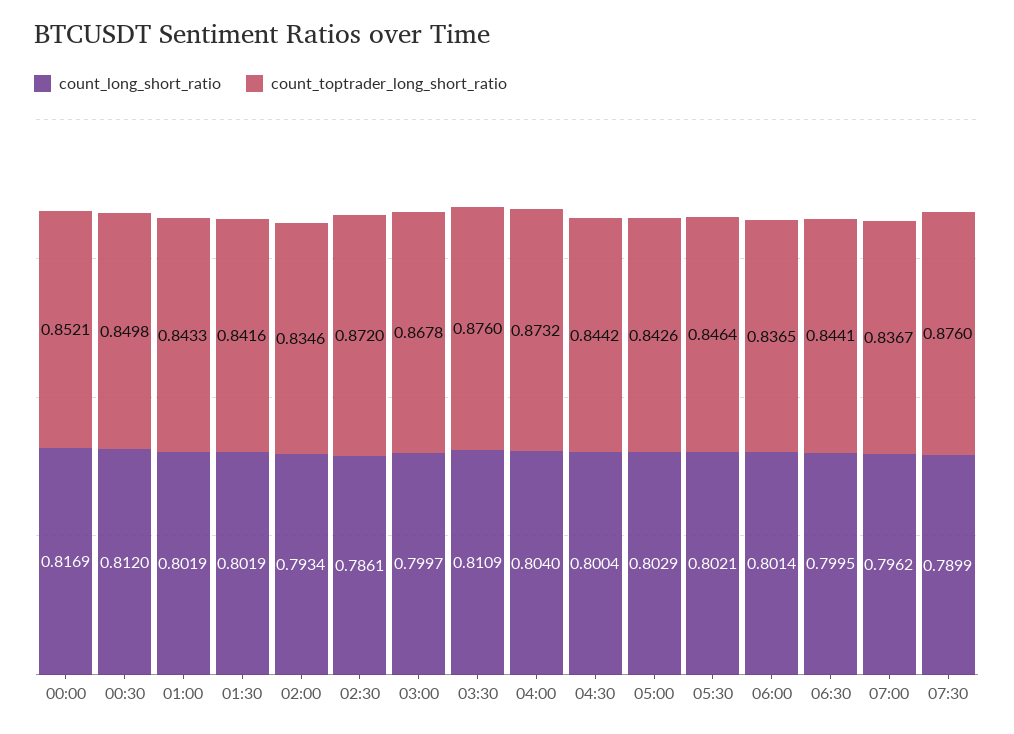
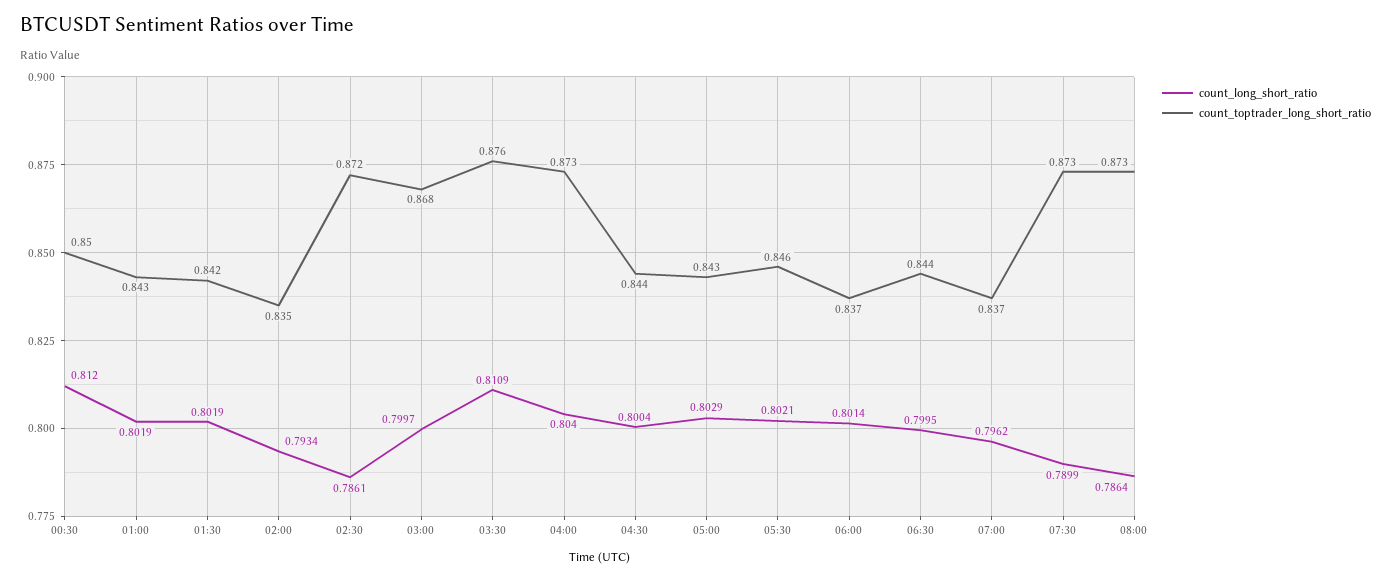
count_long_short_ratio, 00:00: 0.8169 -> none
count_toptrader_long_short_ratio, 00:00: 0.8521 -> none
count_toptrader_long_short_ratio, 07:30: 0.876 -> 0.873
count_long_short_ratio, 08:00: none -> 0.7864
count_toptrader_long_short_ratio, 08:00: none -> 0.873

